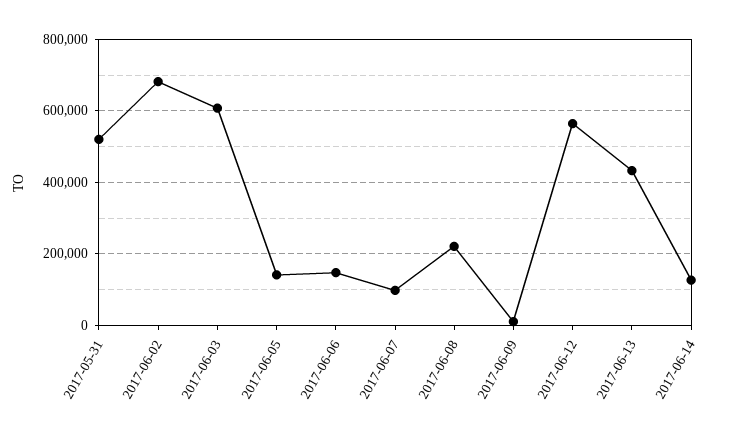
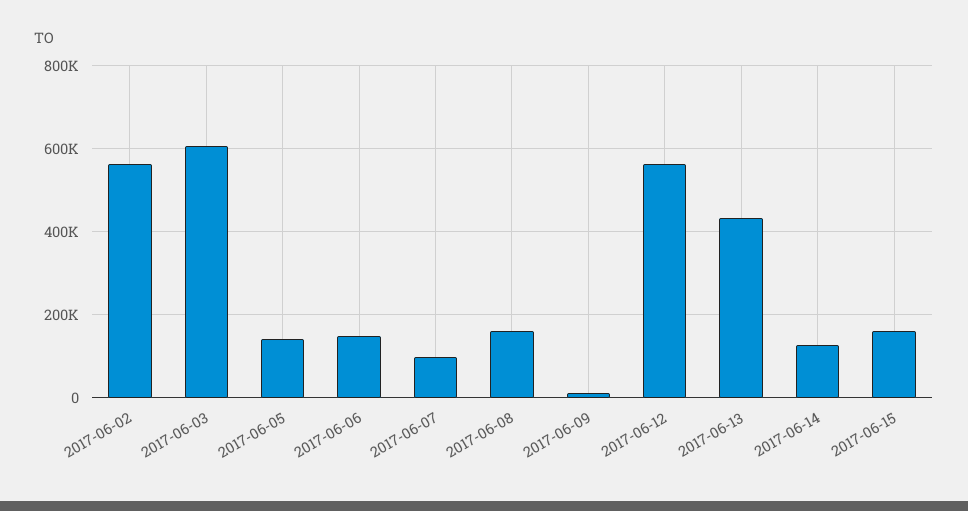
2017-05-31: 520000 -> none
2017-06-02: 680000 -> 560000
2017-06-08: 220000 -> 160000
2017-06-15: none -> 160000

